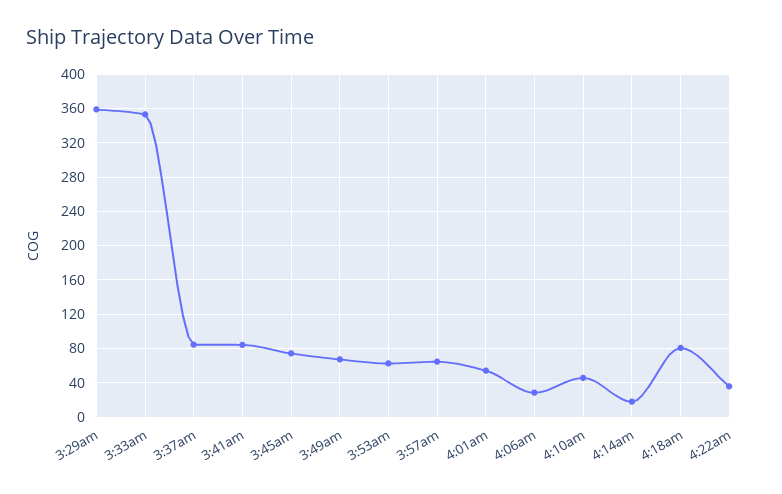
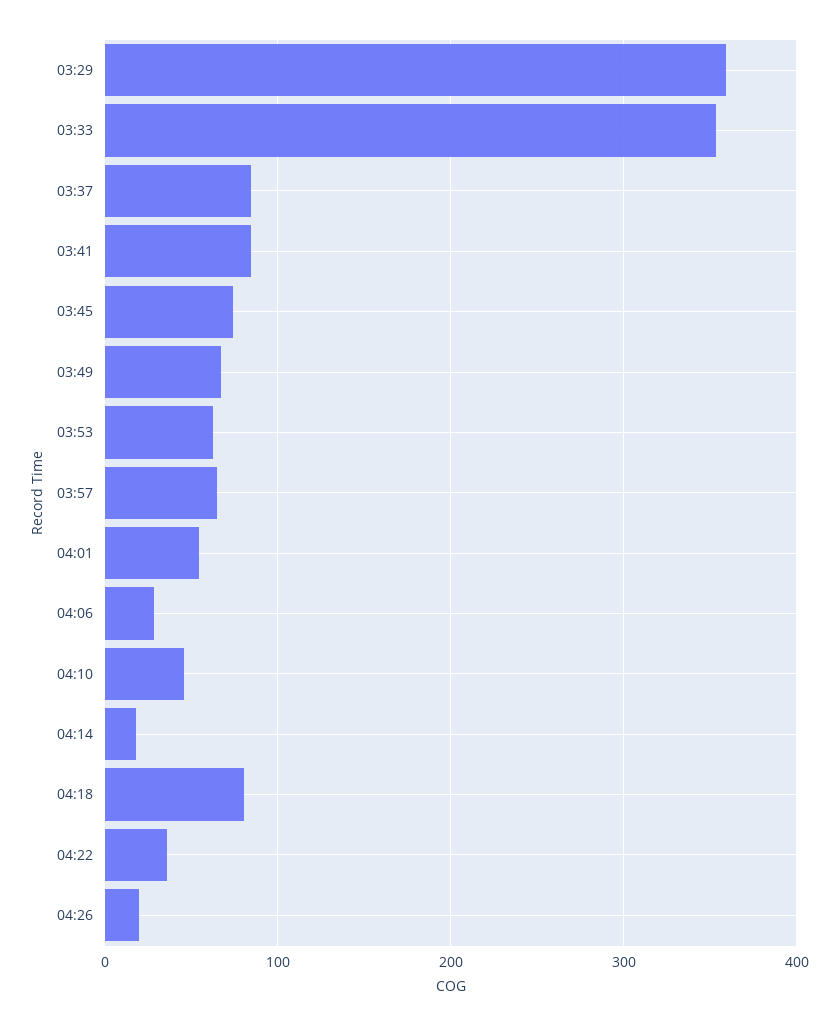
04:26: none -> 20

